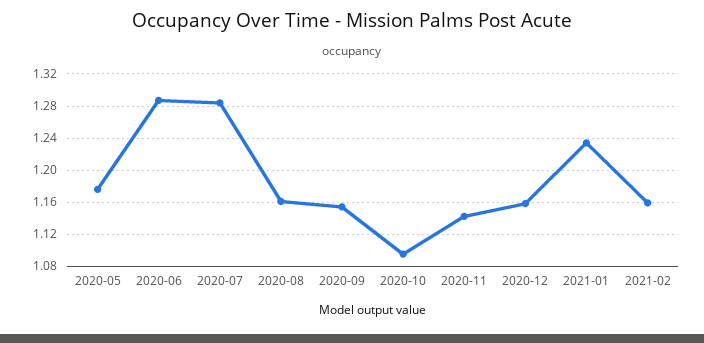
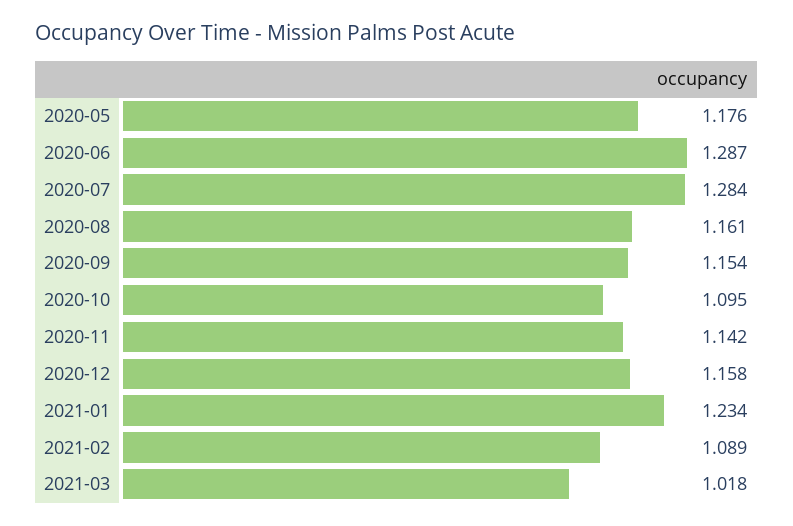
2021-02: 1.16 -> 1.089
2021-03: none -> 1.018

